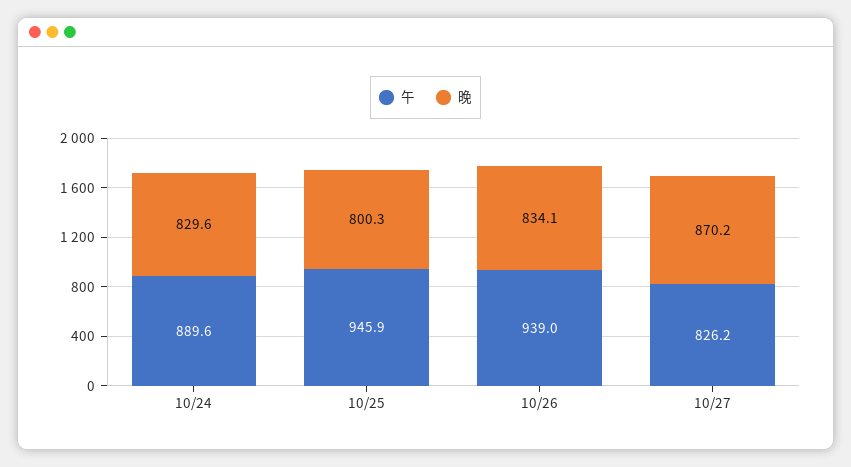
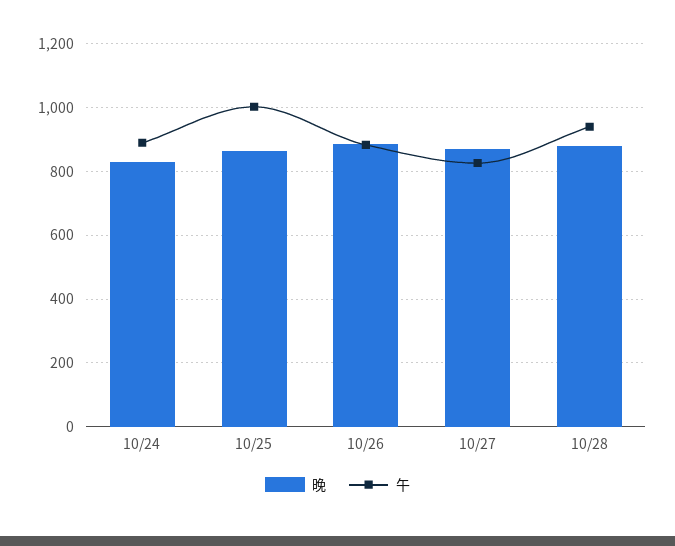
午, 10/25: 945.9 -> 1000
晚, 10/25: 800.3 -> 860
午, 10/26: 939 -> 880
晚, 10/26: 834.1 -> 880
晚, 10/28: none -> 880
午, 10/28: none -> 940

